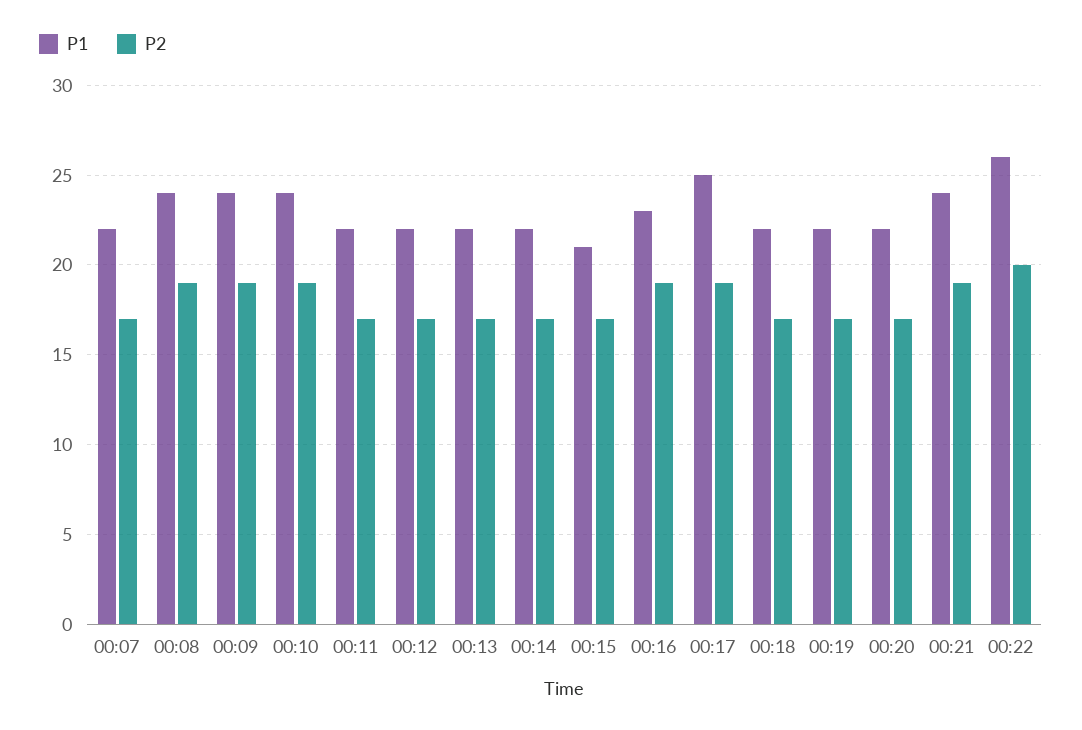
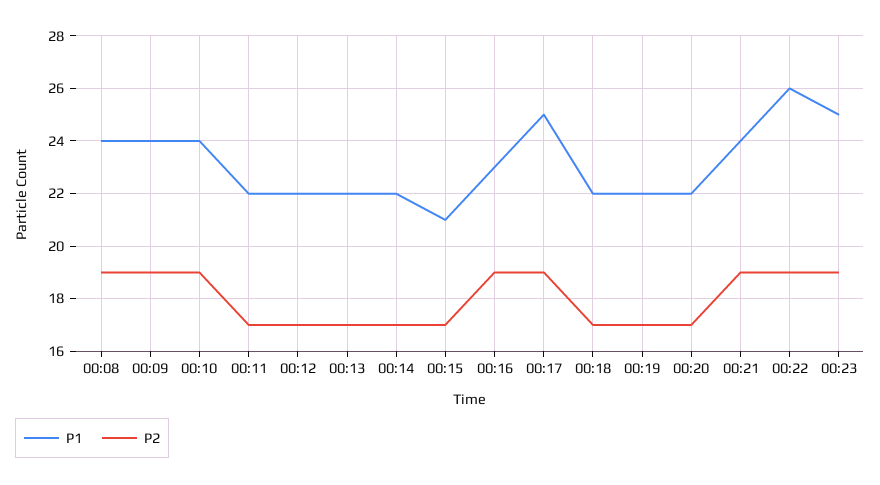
P1, 00:07: 22 -> none
P2, 00:07: 17 -> none
P2, 00:22: 20 -> 19
P1, 00:23: none -> 25
P2, 00:23: none -> 19

